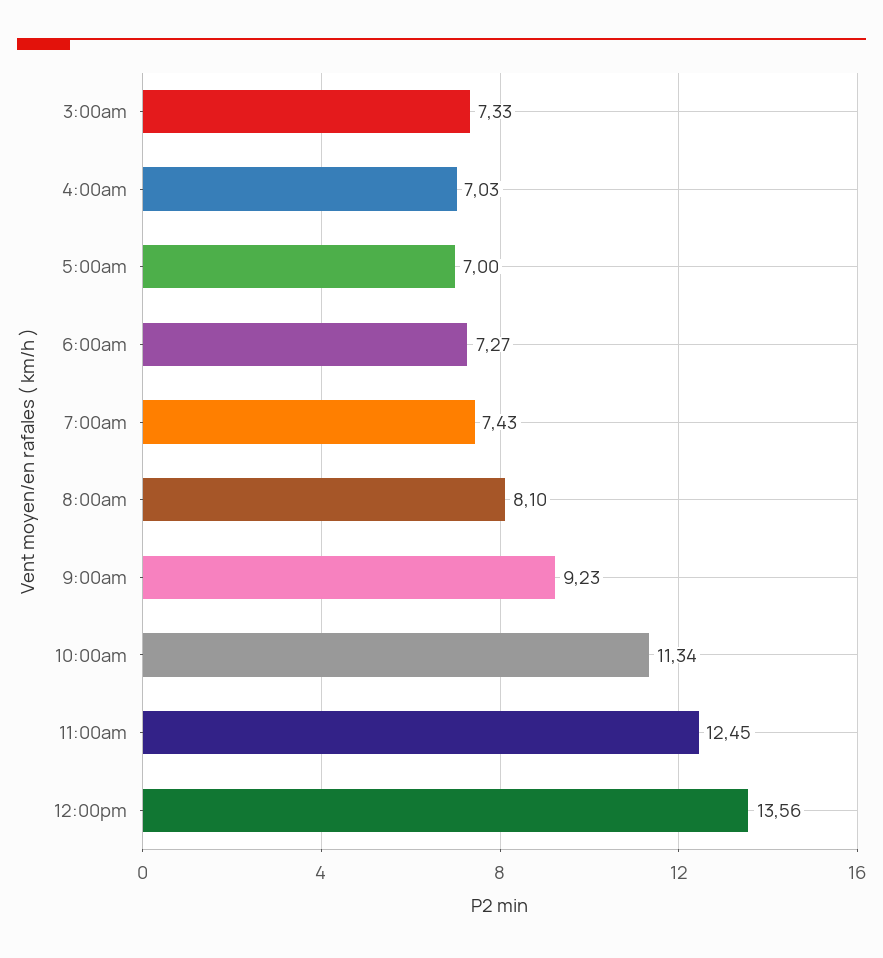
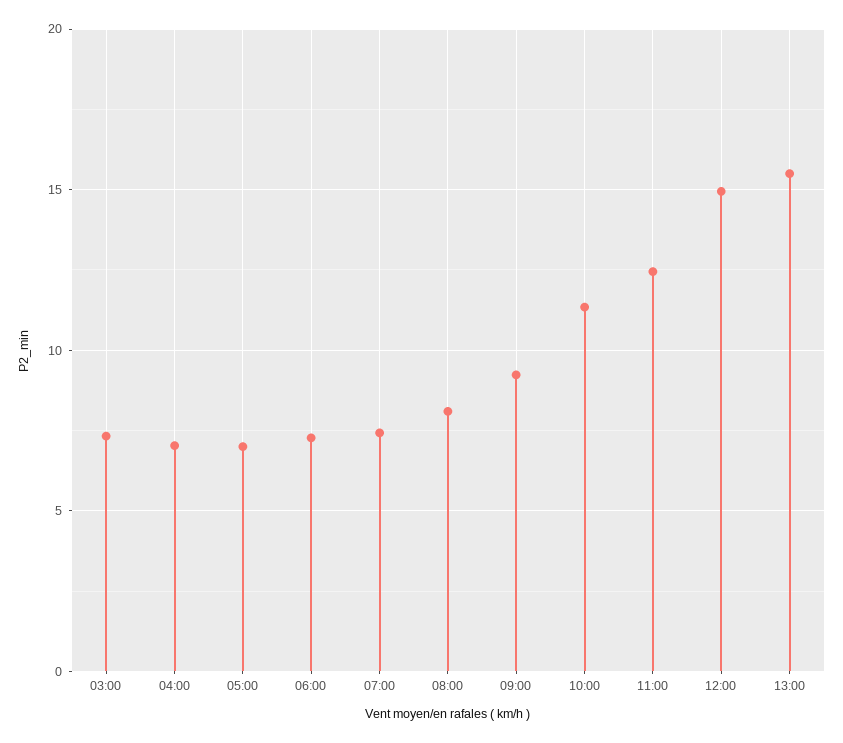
12:00pm: 13.56 -> 15
13:00: none -> 15.5

